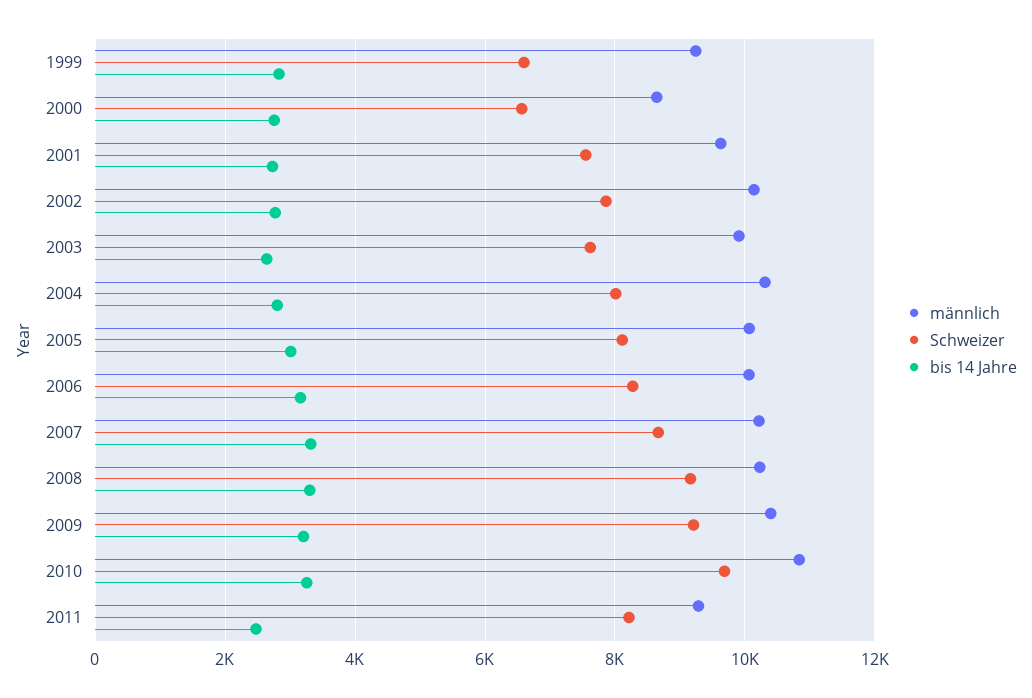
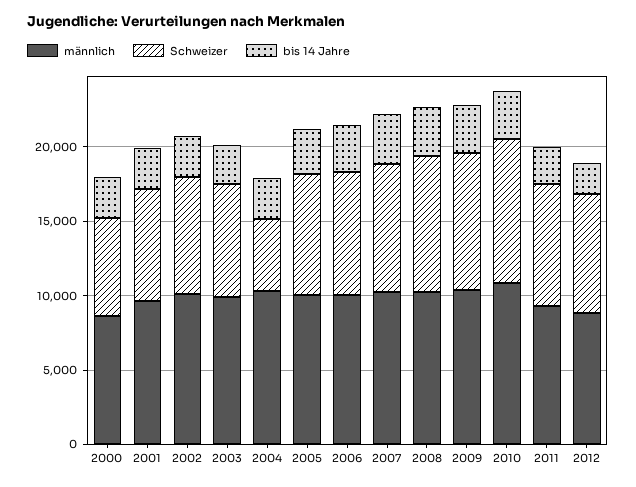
männlich, 1999: 9200 -> none
Schweizer, 1999: 6600 -> none
bis 14 Jahre, 1999: 2800 -> none
Schweizer, 2004: 8000 -> 5000
männlich, 2012: none -> 9000
Schweizer, 2012: none -> 8000
bis 14 Jahre, 2012: none -> 2000

